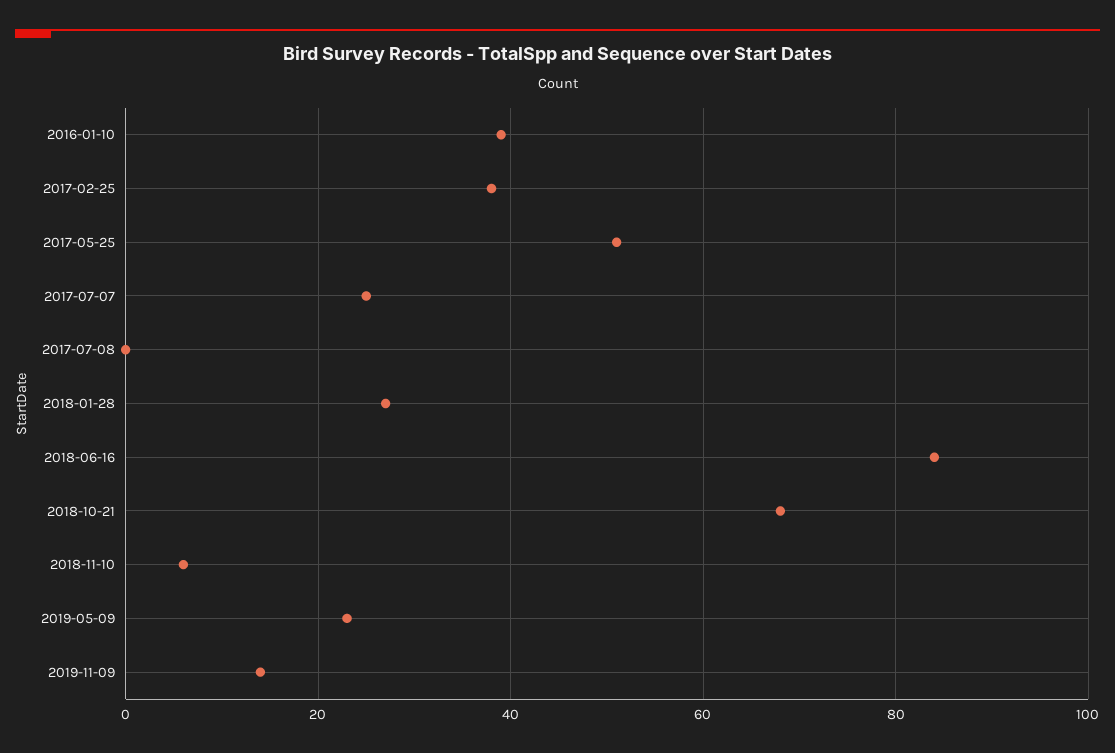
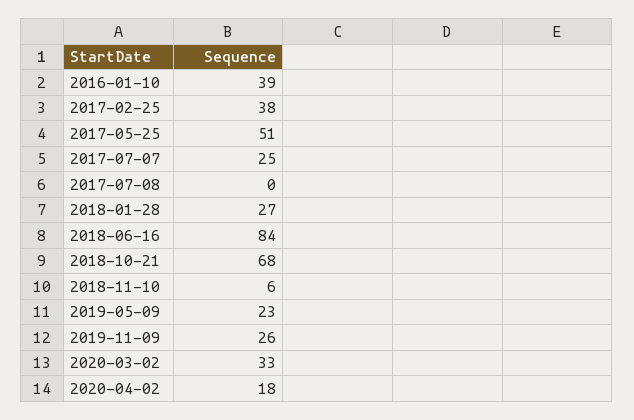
2019-11-09: 15 -> 26
2020-03-02: none -> 33
2020-04-02: none -> 18

